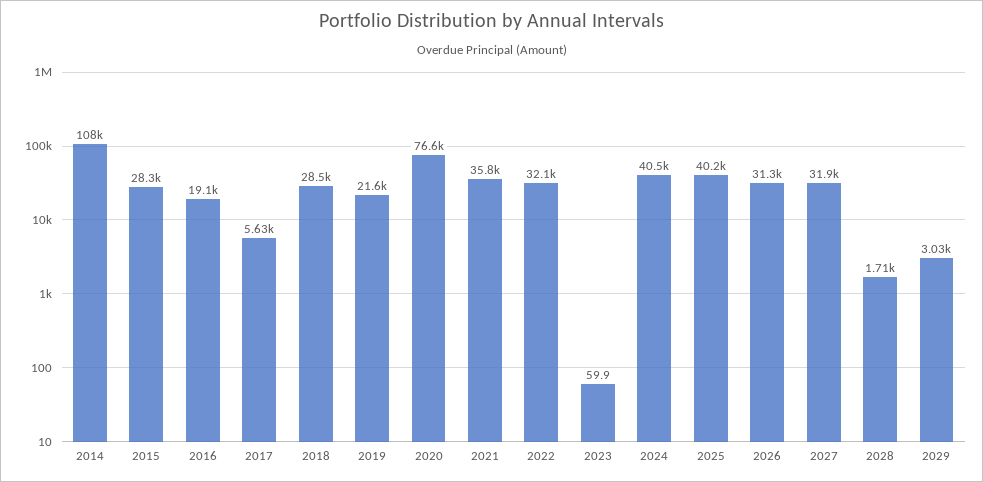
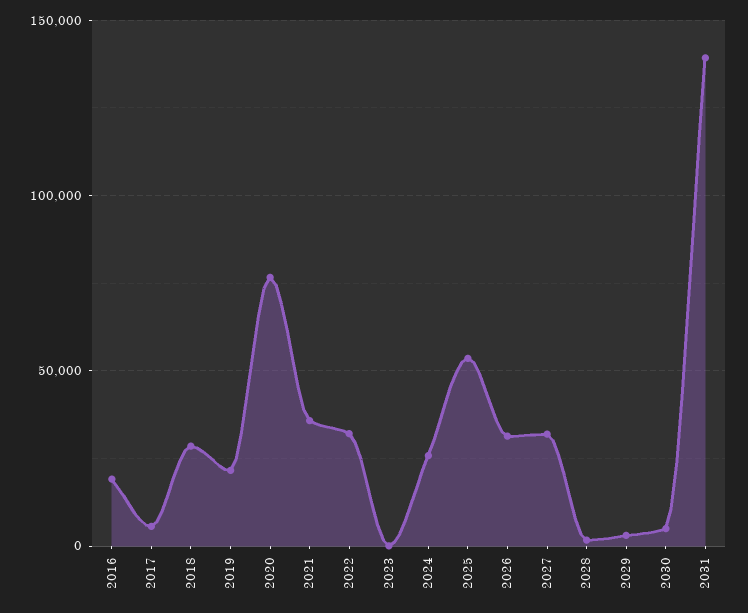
2014: 108000 -> none
2015: 28300 -> none
2024: 40500 -> 25000
2025: 40200 -> 55000
2030: none -> 5000
2031: none -> 140000

